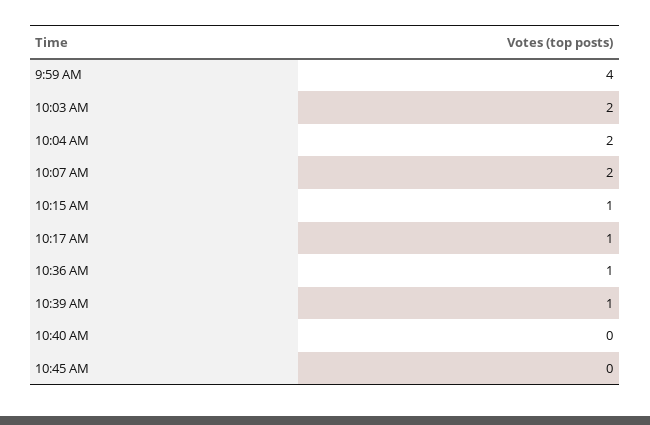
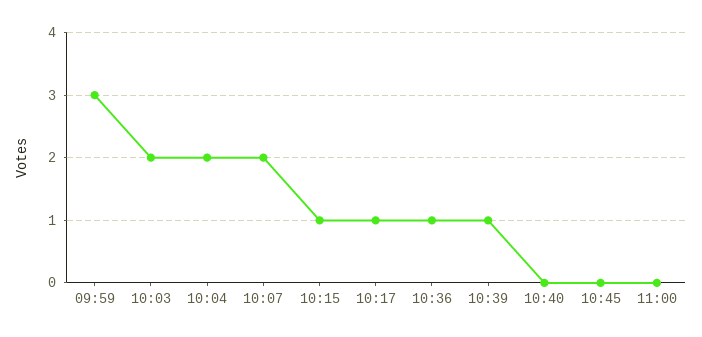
9:59 AM: 4 -> 3
11:00: none -> 0

